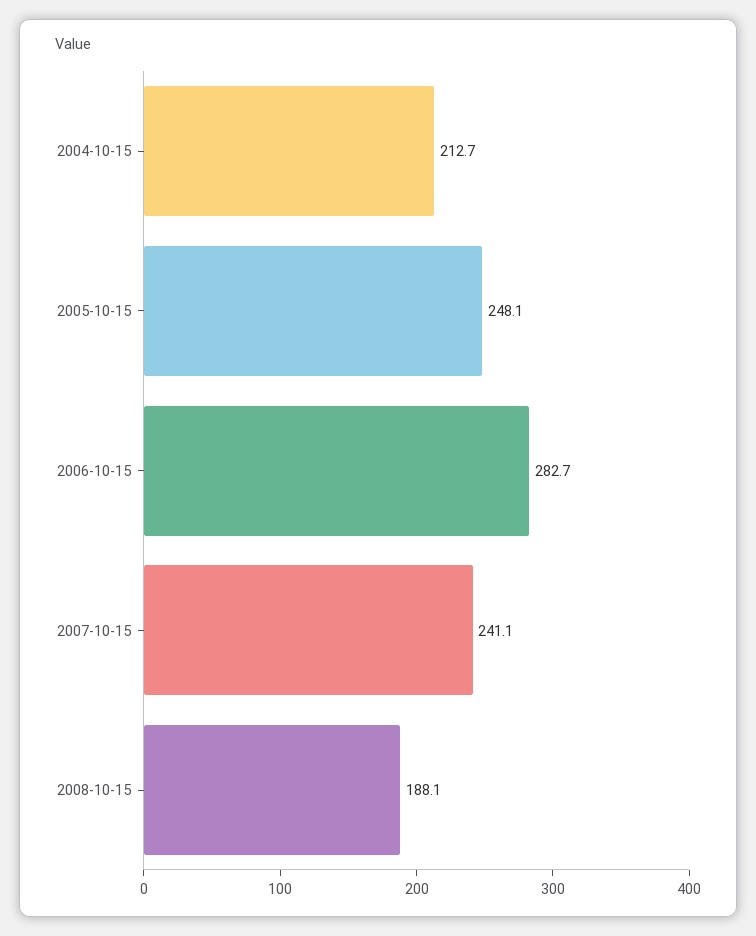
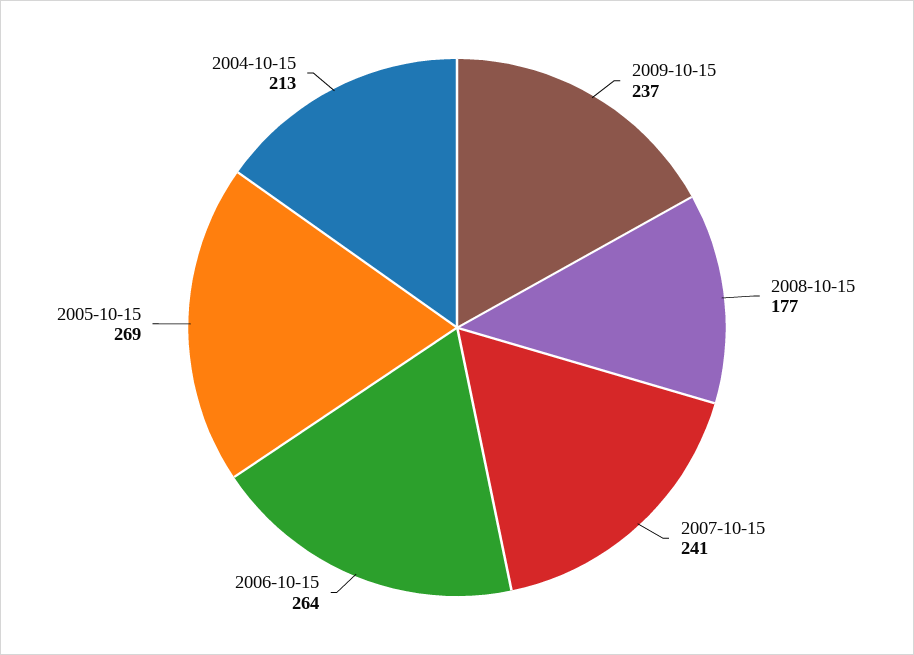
2005-10-15: 248.1 -> 269
2006-10-15: 282.7 -> 264
2008-10-15: 188.1 -> 177
2009-10-15: none -> 237

